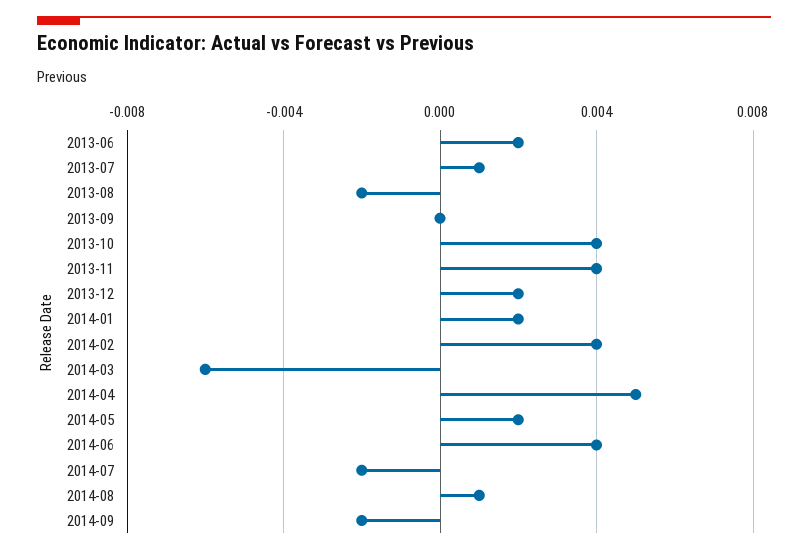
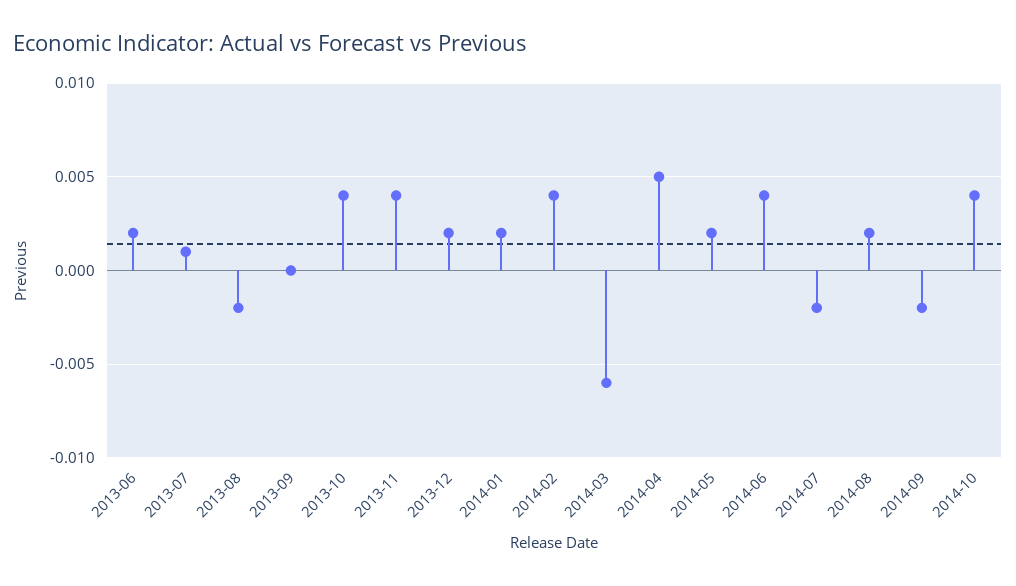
2014-08: 0.001 -> 0.002
2014-10: none -> 0.004

